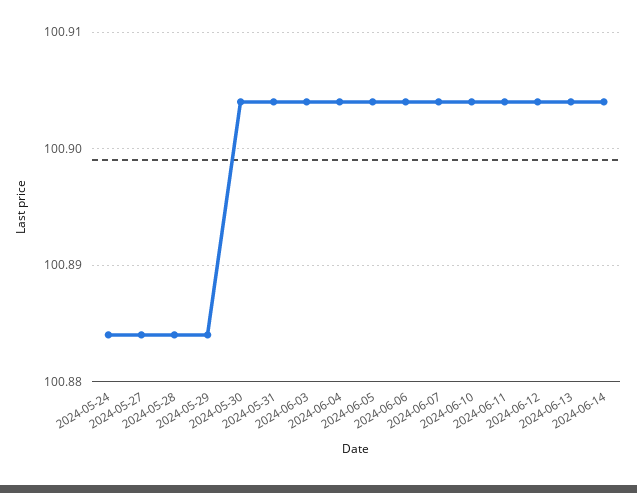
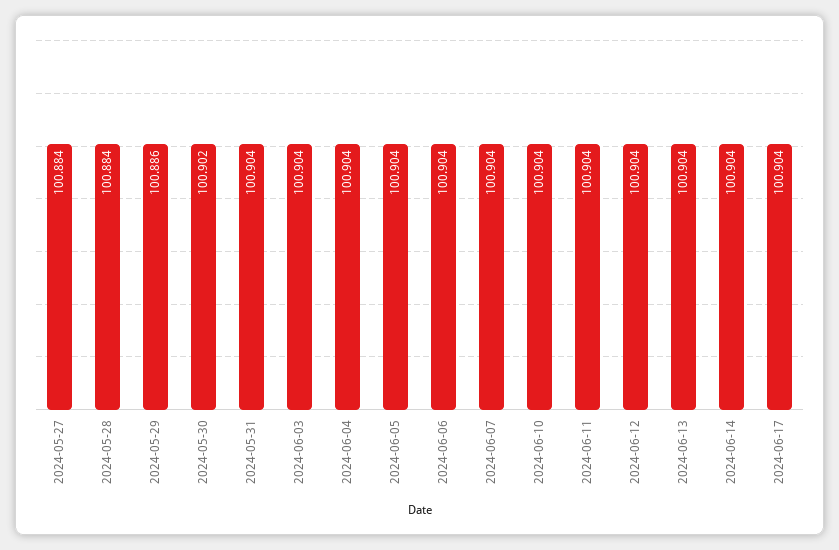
2024-05-24: 100.884 -> none
2024-05-29: 100.884 -> 100.886
2024-05-30: 100.904 -> 100.902
2024-06-17: none -> 100.904

